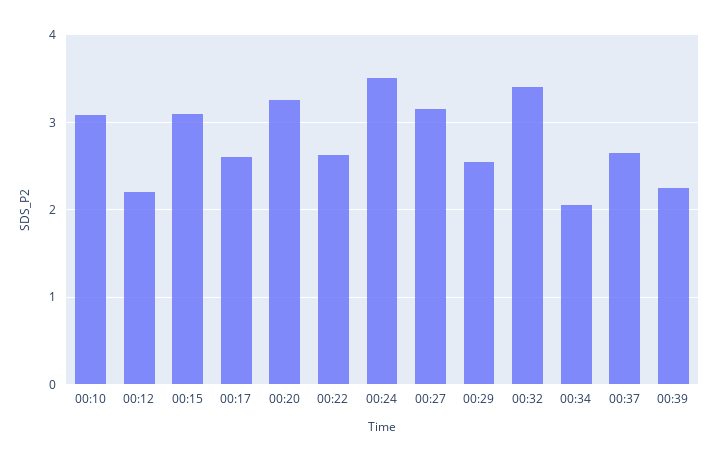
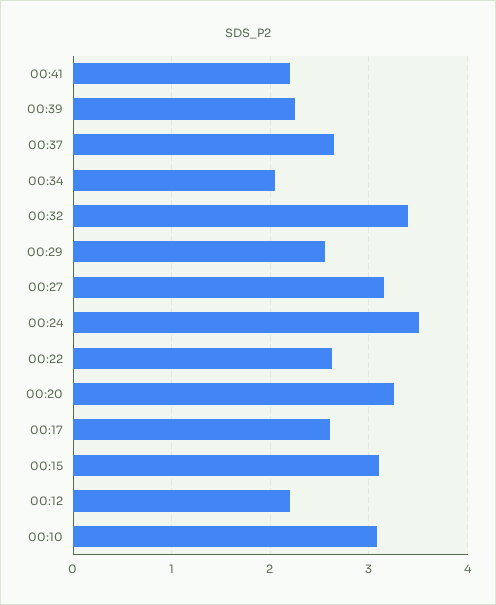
00:41: none -> 2.2

